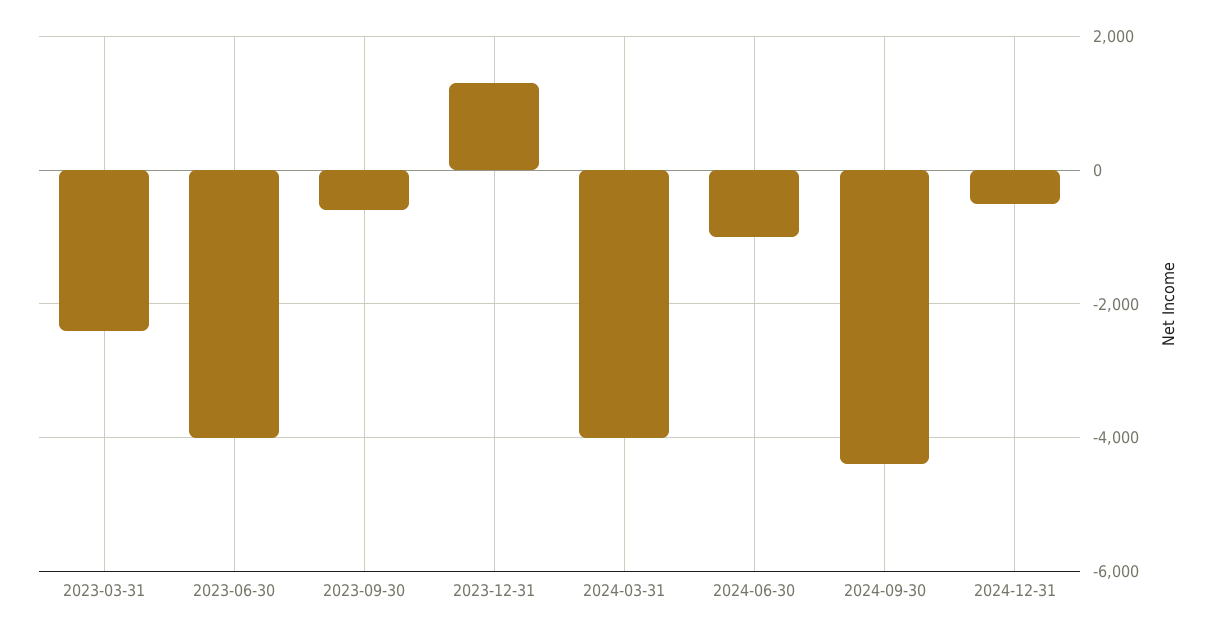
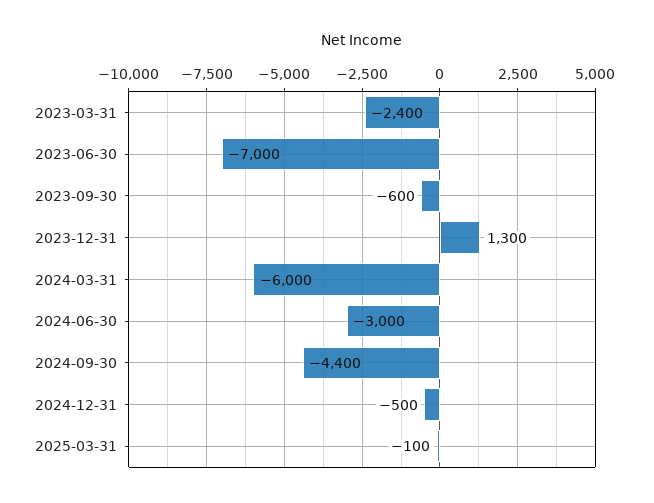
2023-06-30: -4000 -> -7000
2024-03-31: -4000 -> -6000
2024-06-30: -1000 -> -3000
2025-03-31: none -> -100

